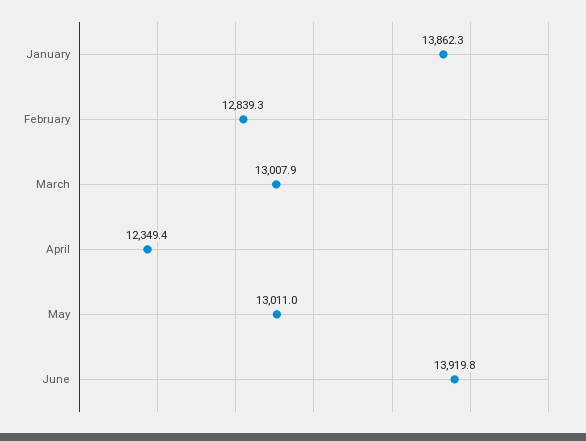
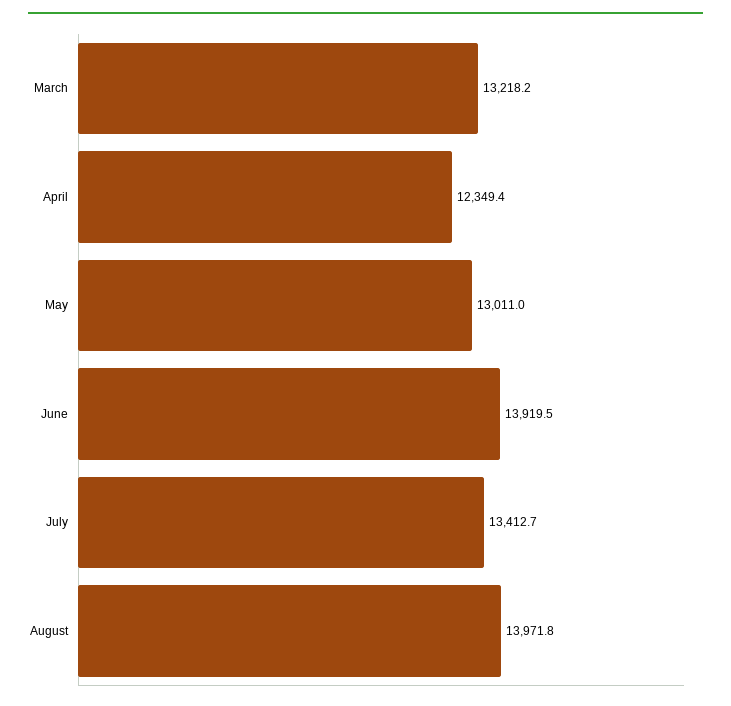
January: 13862.3 -> none
February: 12839.3 -> none
March: 13007.9 -> 13218.2
June: 13919.8 -> 13919.5
July: none -> 13412.7
August: none -> 13971.8

